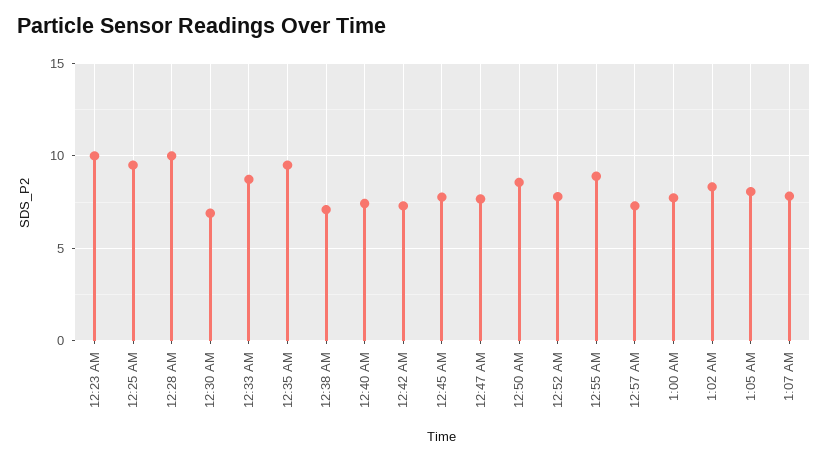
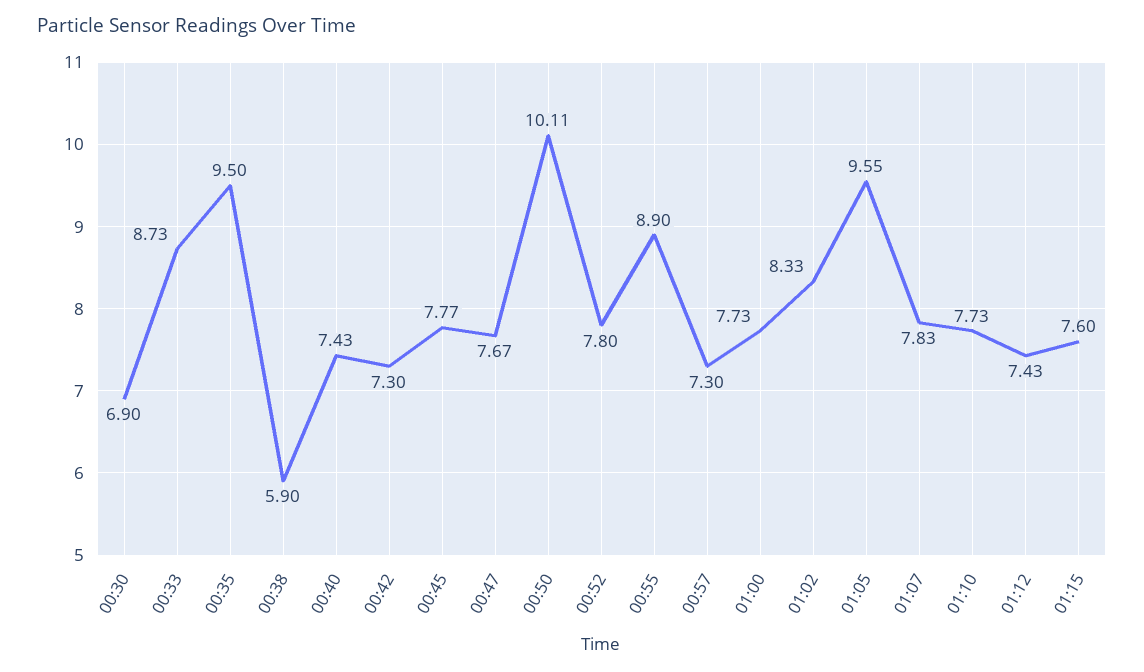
12:23 AM: 10 -> none
12:25 AM: 9.5 -> none
12:28 AM: 10 -> none
12:38 AM: 7 -> 5.9
12:50 AM: 8.5 -> 10.11
1:05 AM: 8 -> 9.55
01:10: none -> 7.73
01:12: none -> 7.43
01:15: none -> 7.6

